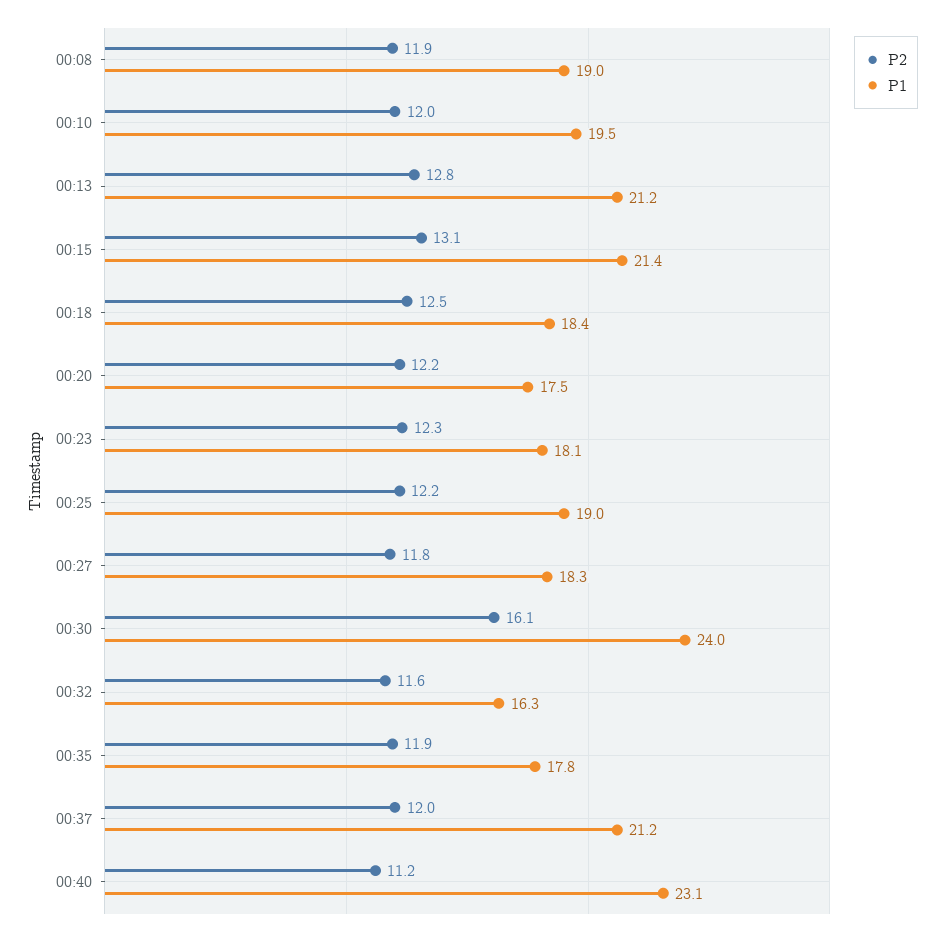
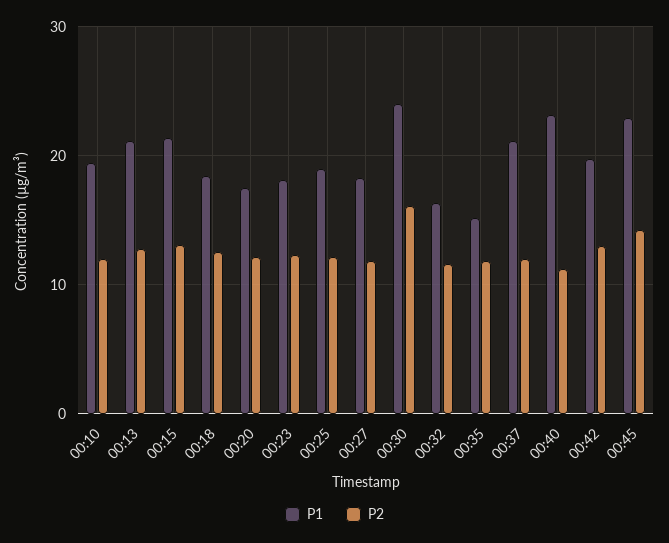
P2, 00:08: 11.9 -> none
P1, 00:08: 19 -> none
P1, 00:35: 17.8 -> 15
P1, 00:42: none -> 20
P2, 00:42: none -> 13
P1, 00:45: none -> 23
P2, 00:45: none -> 14

